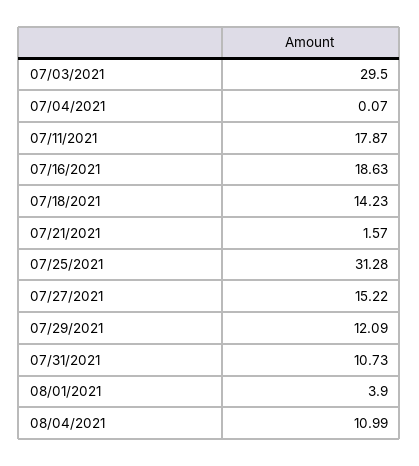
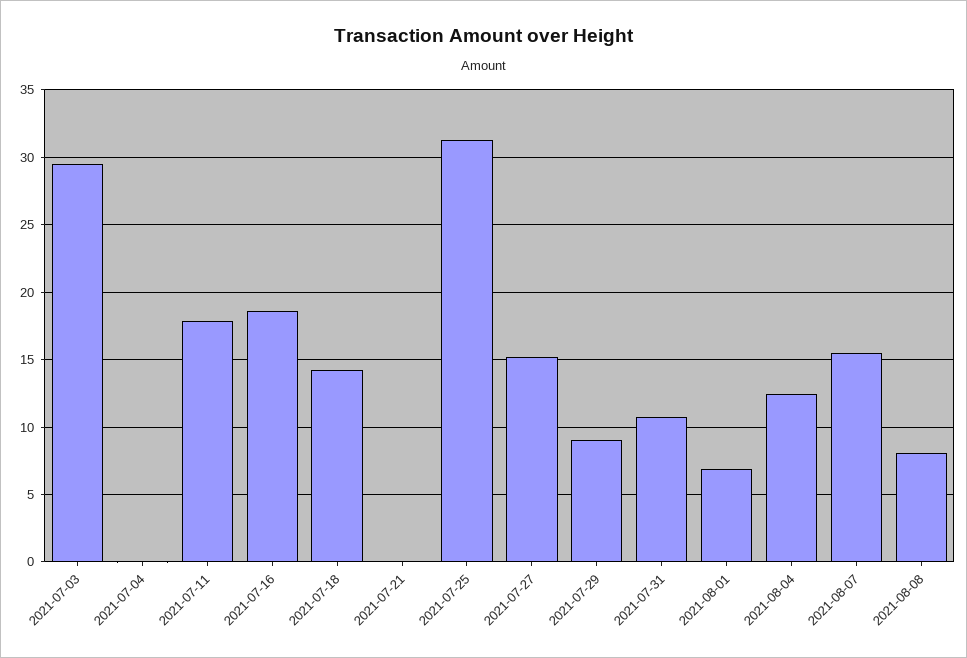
07/21/2021: 1.57 -> 0
07/29/2021: 12.09 -> 9
08/01/2021: 3.9 -> 7
08/04/2021: 10.99 -> 12.5
2021-08-07: none -> 15.5
2021-08-08: none -> 8

